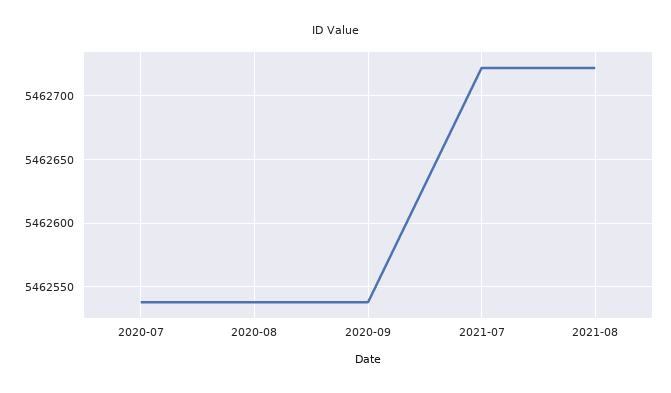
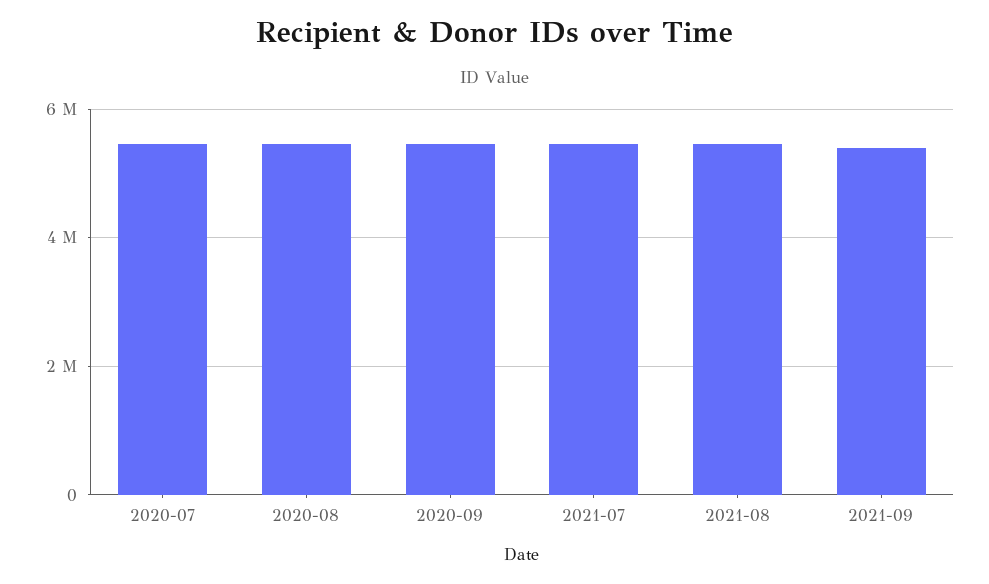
2021-09: none -> 5400000

